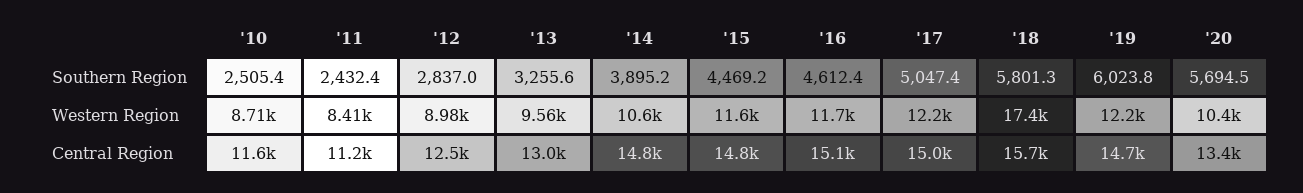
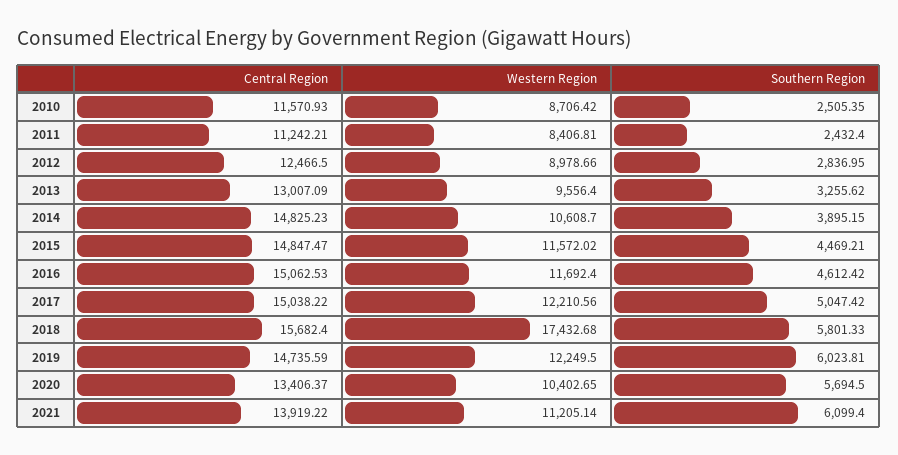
2021, Central Region: none -> 13919.22
2021, Western Region: none -> 11205.14
2021, Southern Region: none -> 6099.4

